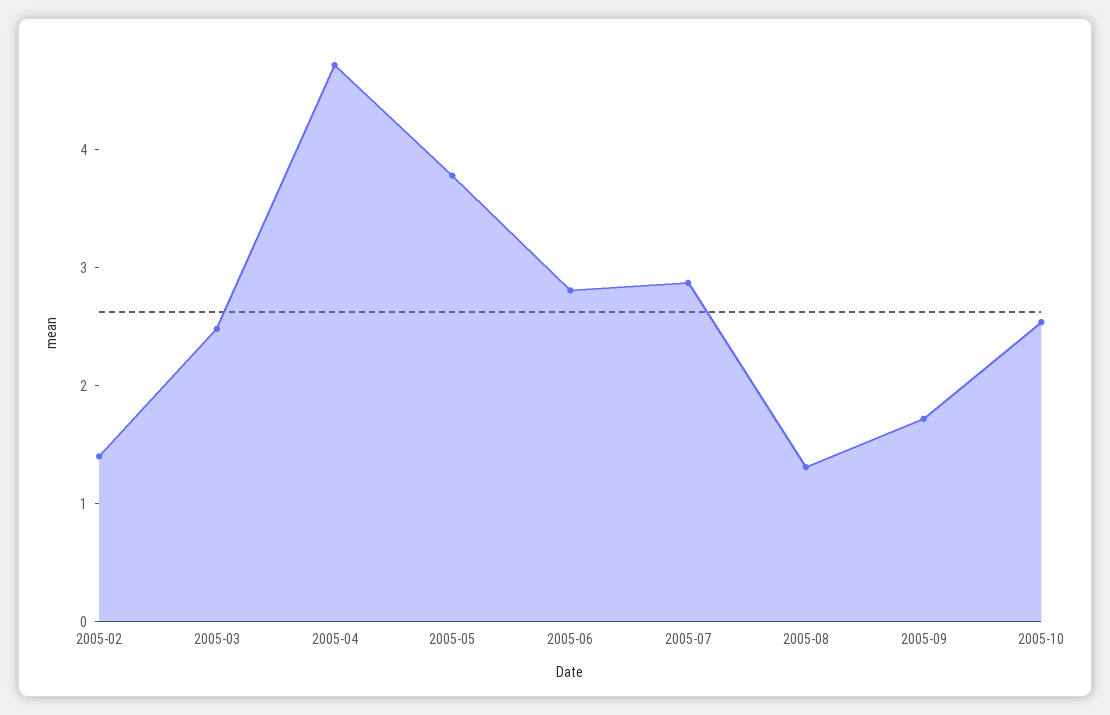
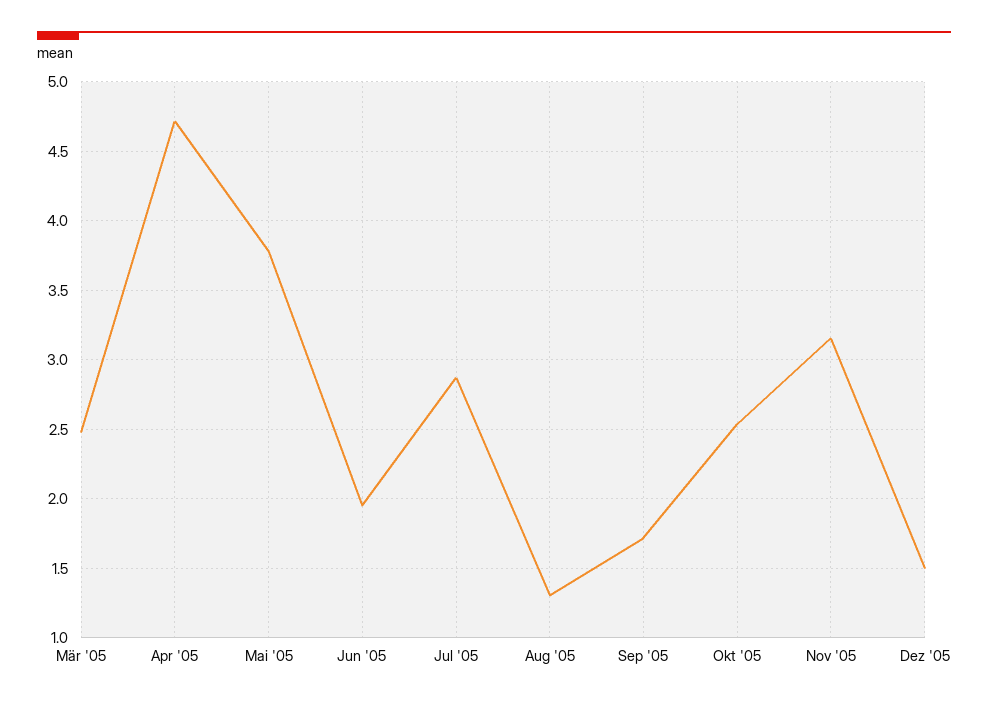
2005-02: 1.4 -> none
2005-06: 2.8 -> 1.95
Nov '05: none -> 3.15
Dez '05: none -> 1.5

